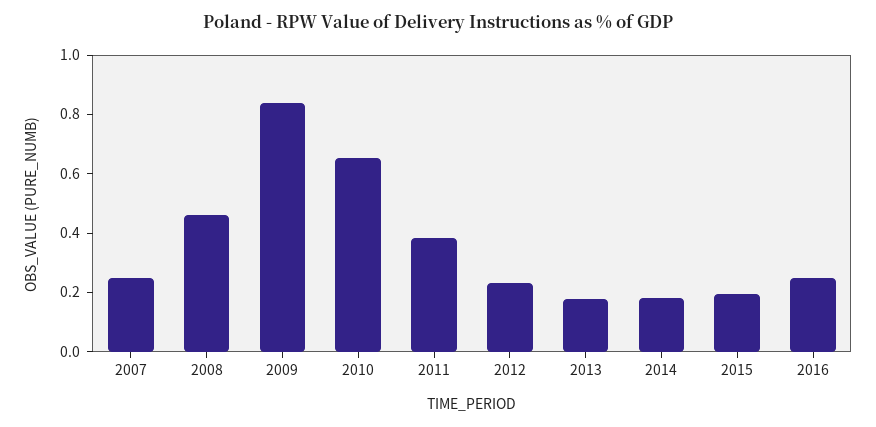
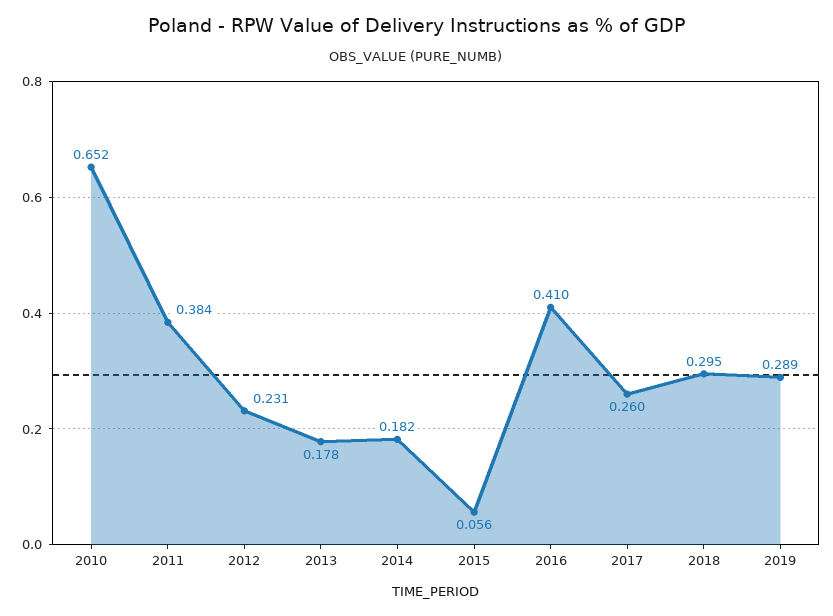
2007: 0.25 -> none
2008: 0.45 -> none
2009: 0.85 -> none
2015: 0.2 -> 0.056
2016: 0.25 -> 0.41
2017: none -> 0.26
2018: none -> 0.295
2019: none -> 0.289

